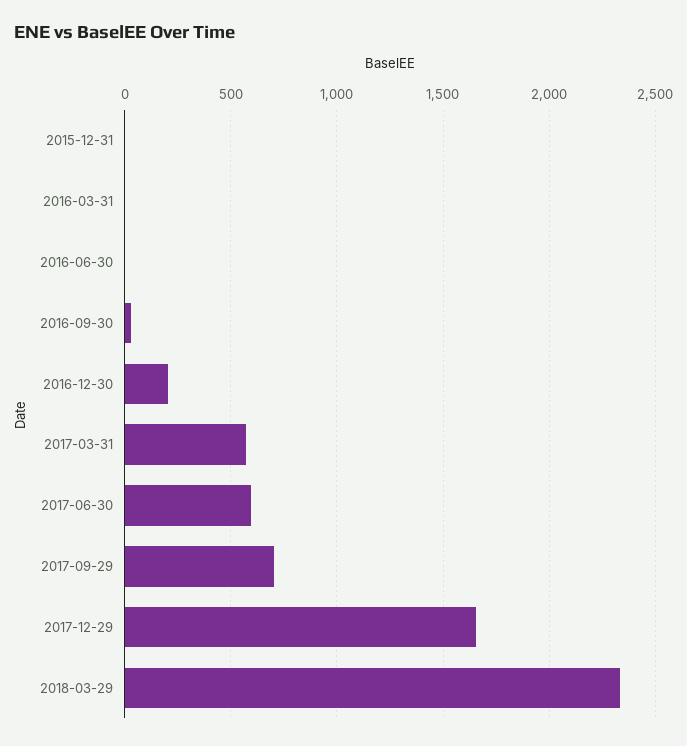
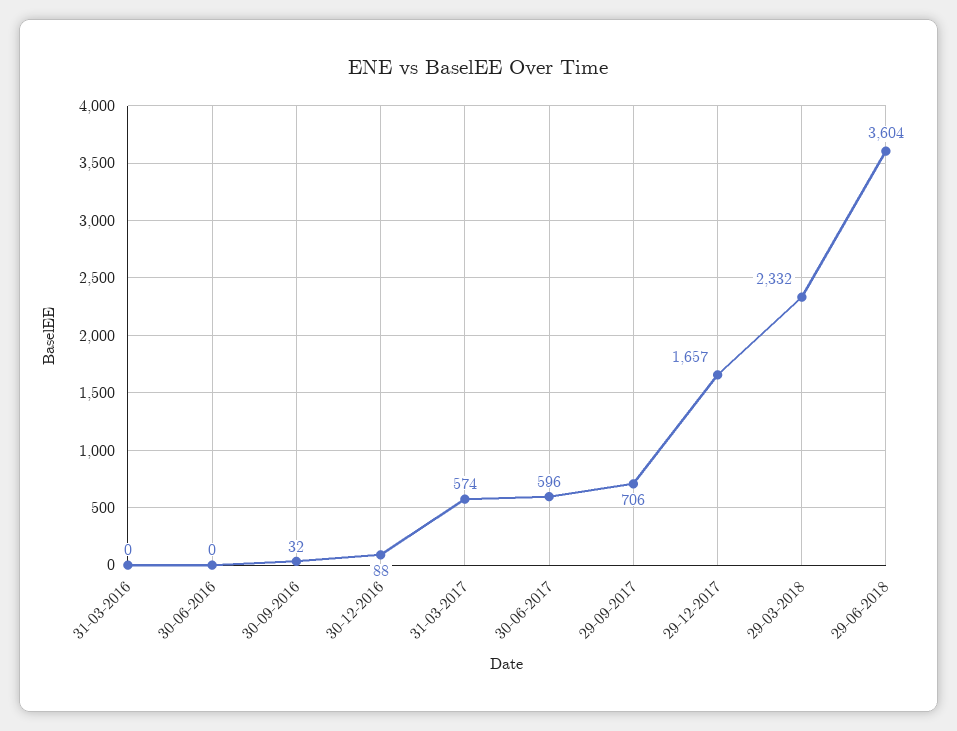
2015-12-31: 0 -> none
2016-12-30: 200 -> 88
29-06-2018: none -> 3604

